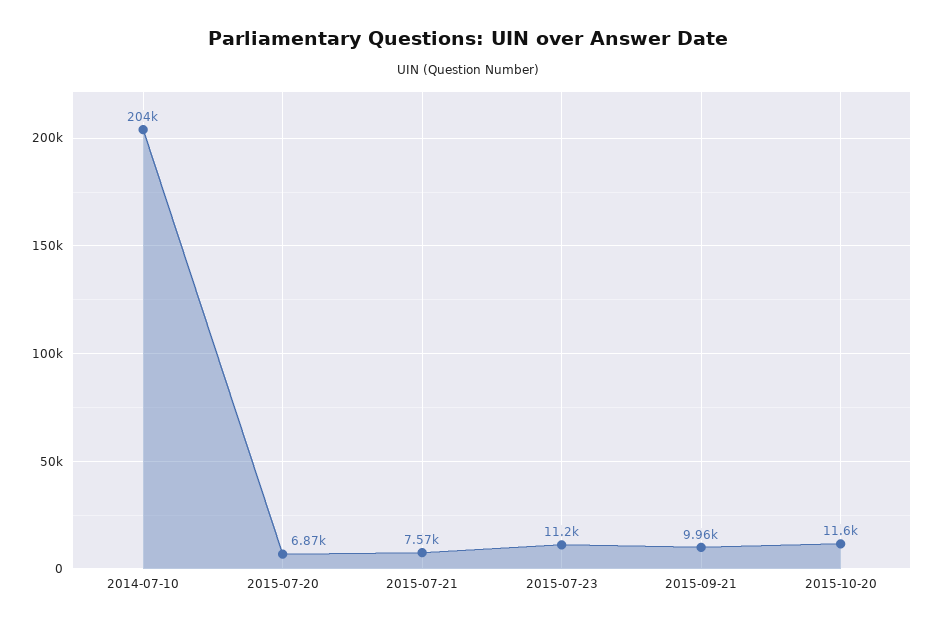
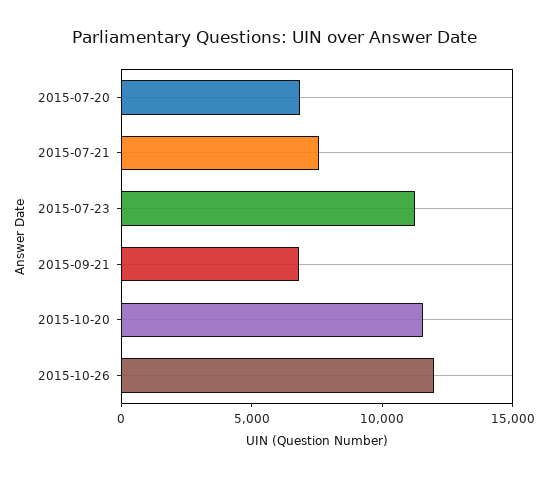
2014-07-10: 204000 -> none
2015-09-21: 9960 -> 7000
2015-10-26: none -> 12000

